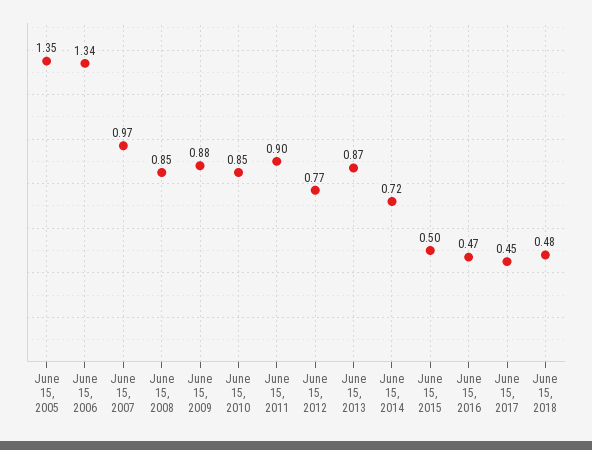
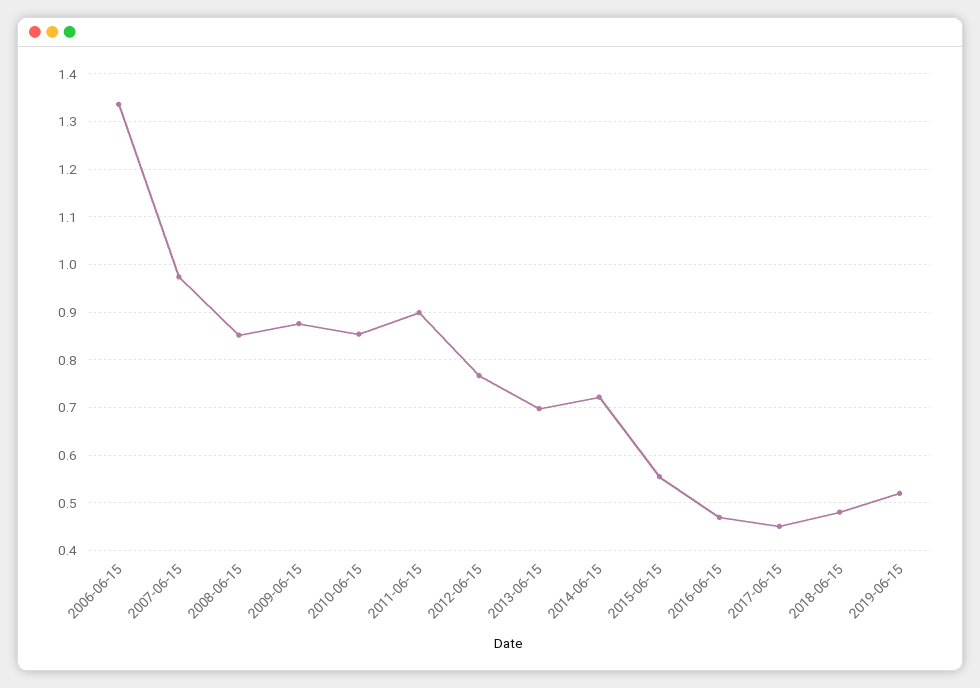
June 15, 2005: 1.35 -> none
June 15, 2013: 0.87 -> 0.7
June 15, 2015: 0.5 -> 0.56
2019-06-15: none -> 0.52

